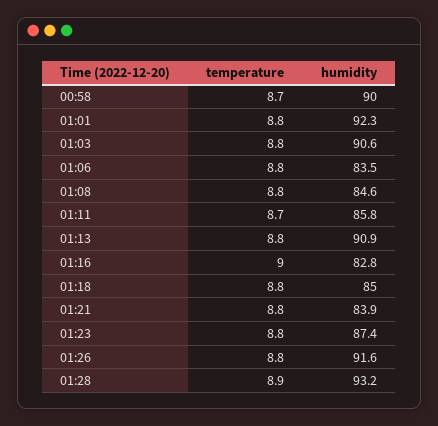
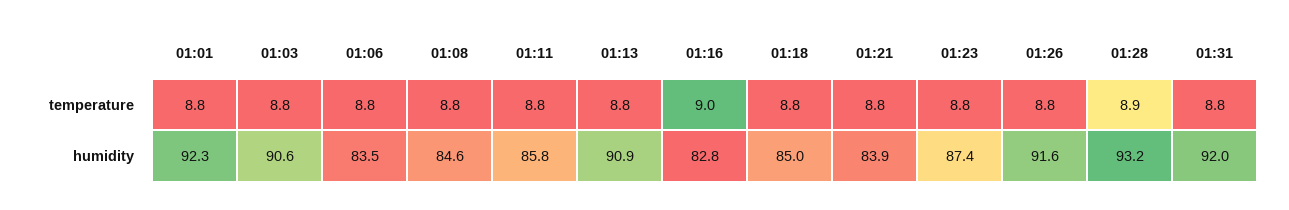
temperature, 00:58: 8.7 -> none
humidity, 00:58: 90 -> none
temperature, 01:11: 8.7 -> 8.8
temperature, 01:31: none -> 8.8
humidity, 01:31: none -> 92

